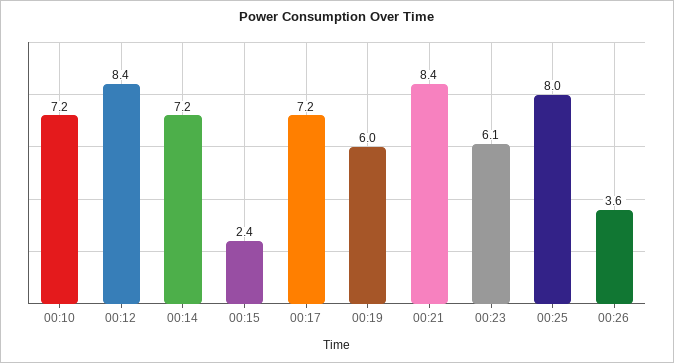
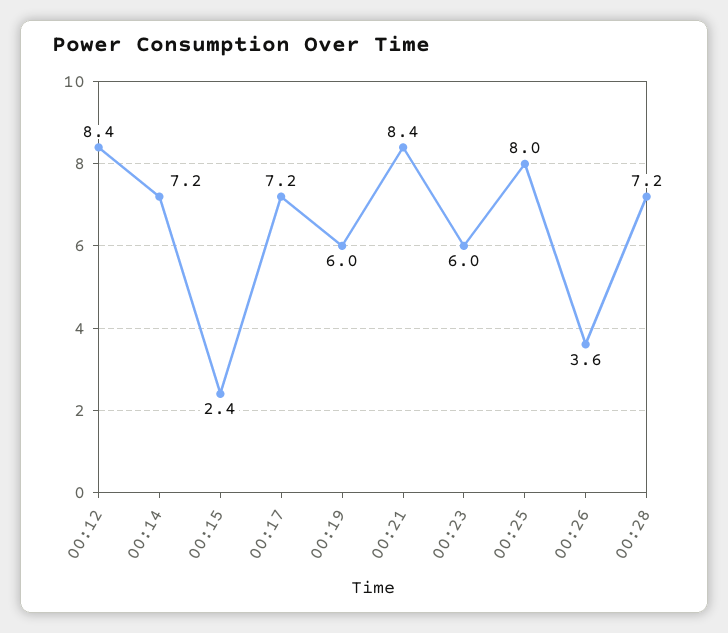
00:10: 7.2 -> none
00:23: 6.1 -> 6
00:28: none -> 7.2

